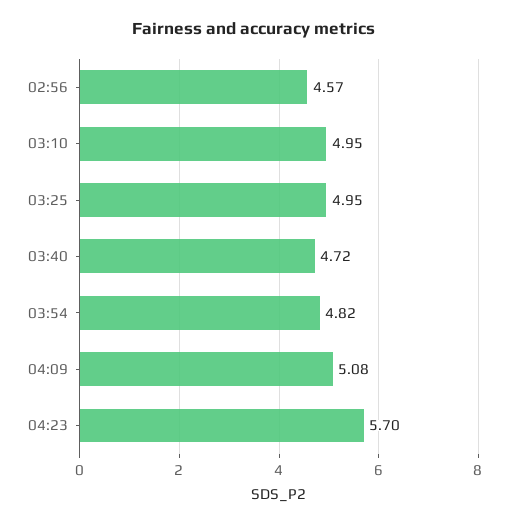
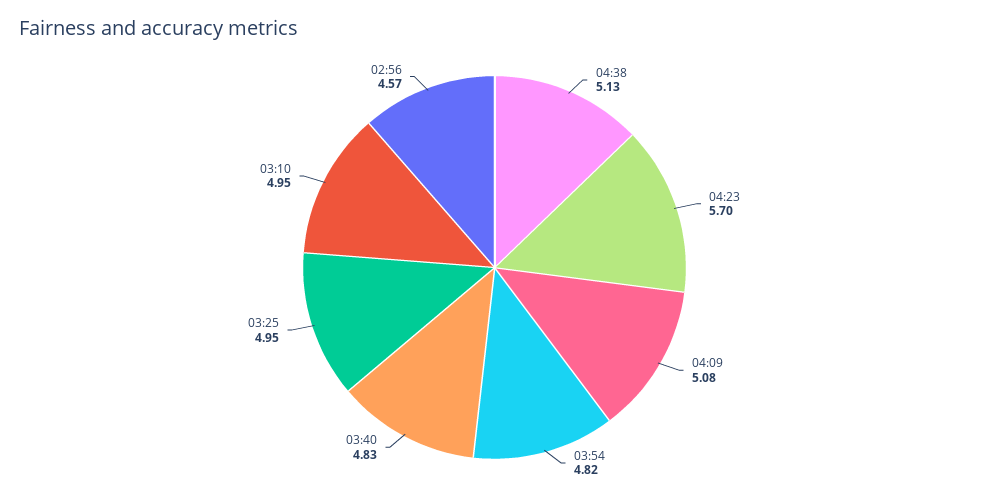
03:40: 4.72 -> 4.83
04:38: none -> 5.13

